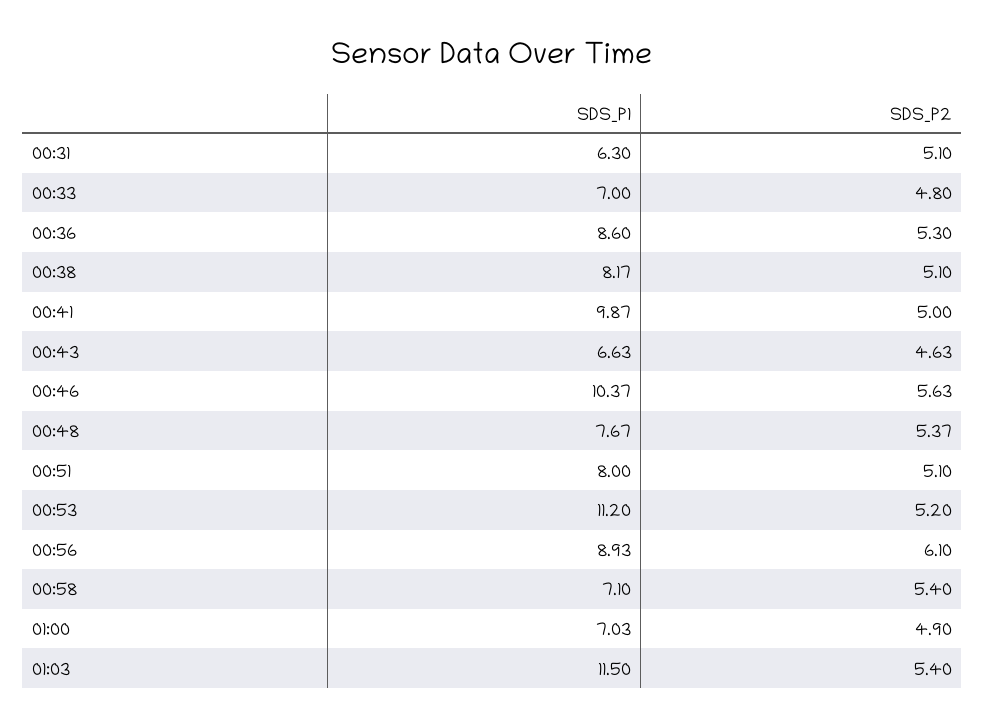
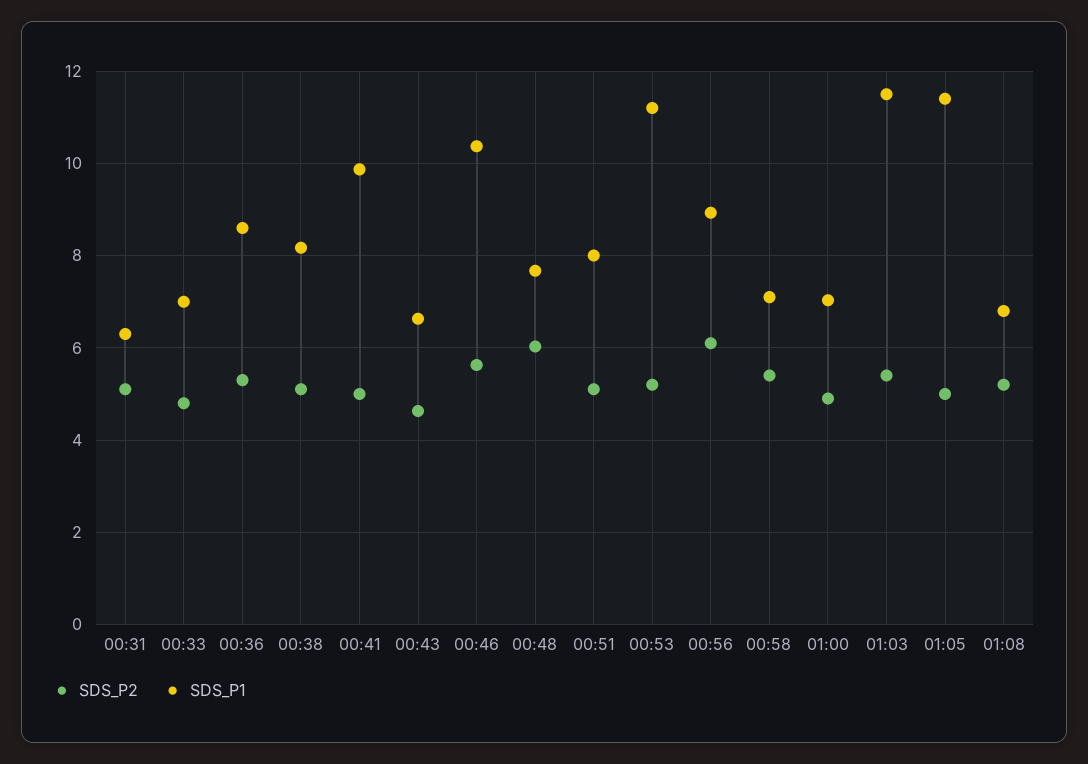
SDS_P2, 00:48: 5.37 -> 6
SDS_P2, 01:05: none -> 5
SDS_P1, 01:05: none -> 11.4
SDS_P2, 01:08: none -> 5.2
SDS_P1, 01:08: none -> 6.8

